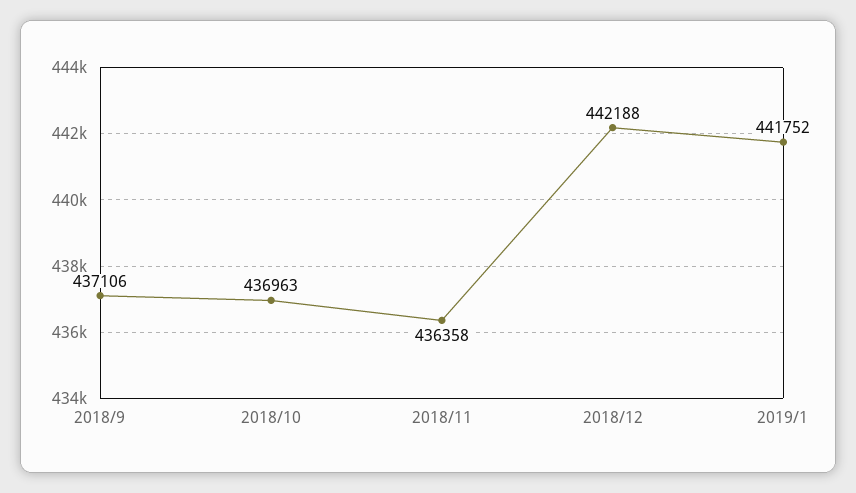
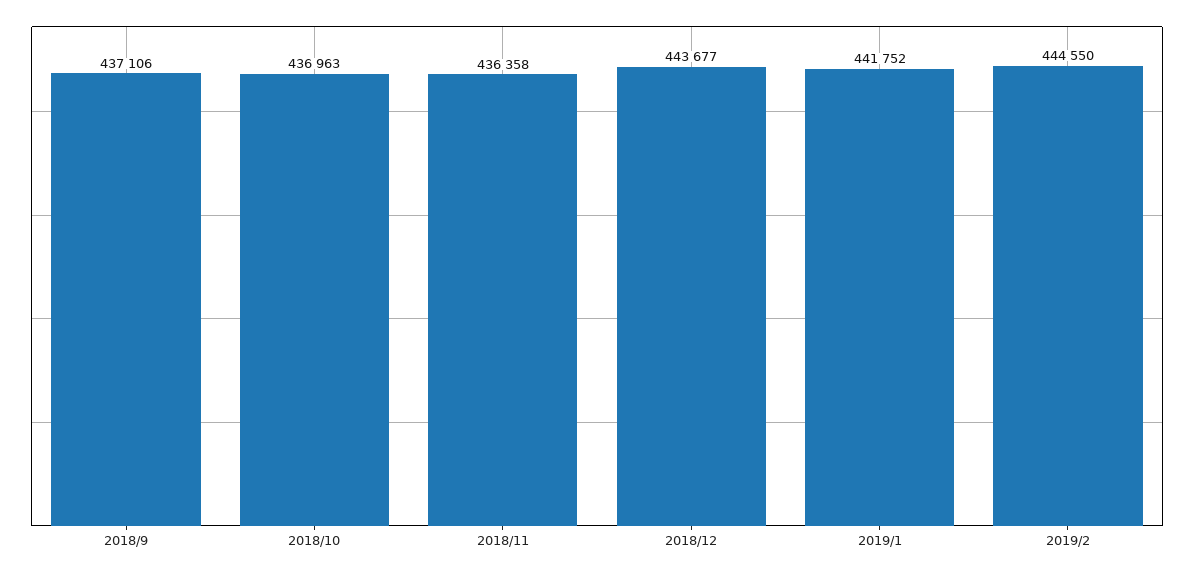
2018/12: 442188 -> 443677
2019/2: none -> 444550

